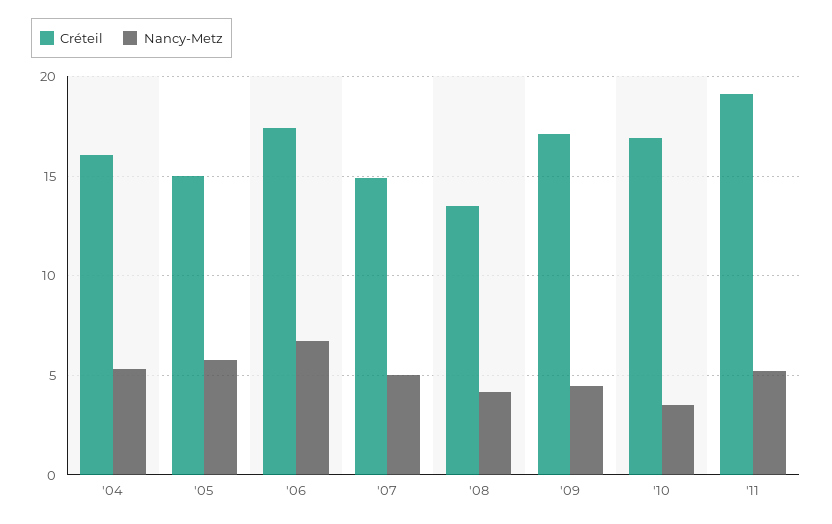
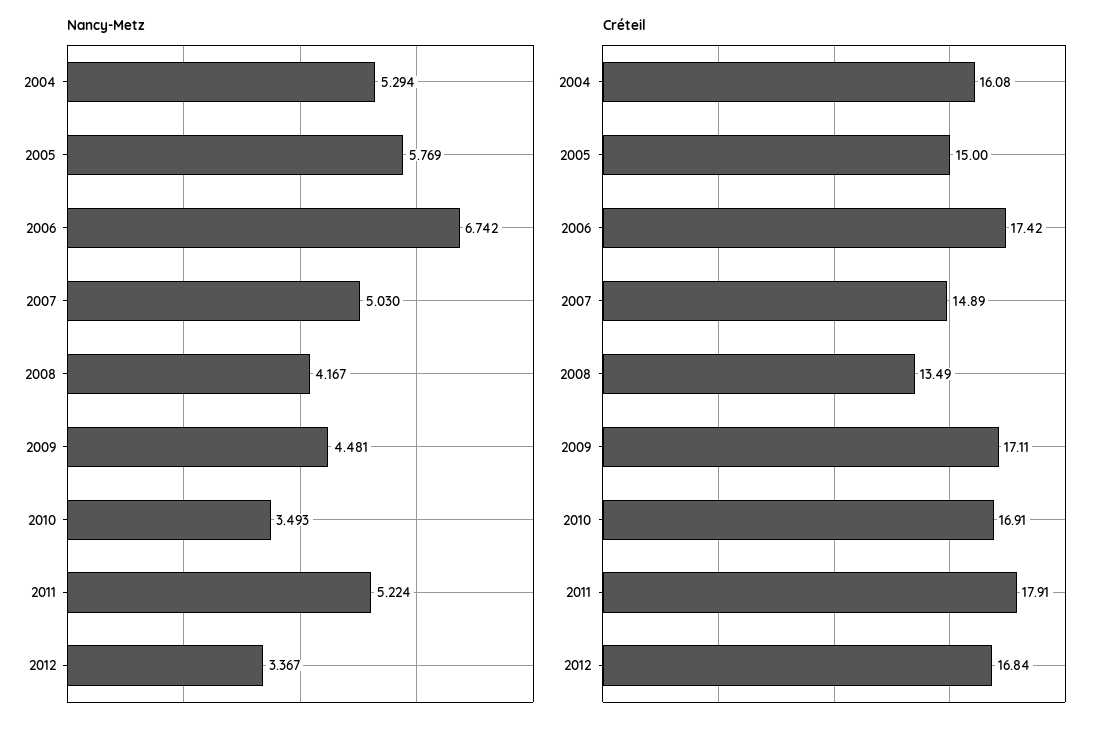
Créteil, '11: 19 -> 17.91
Nancy-Metz, 2012: none -> 3.367
Créteil, 2012: none -> 16.84

